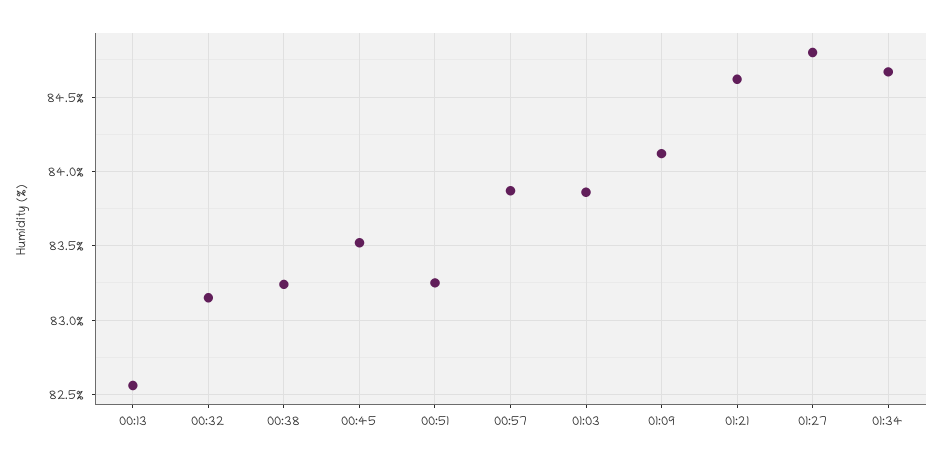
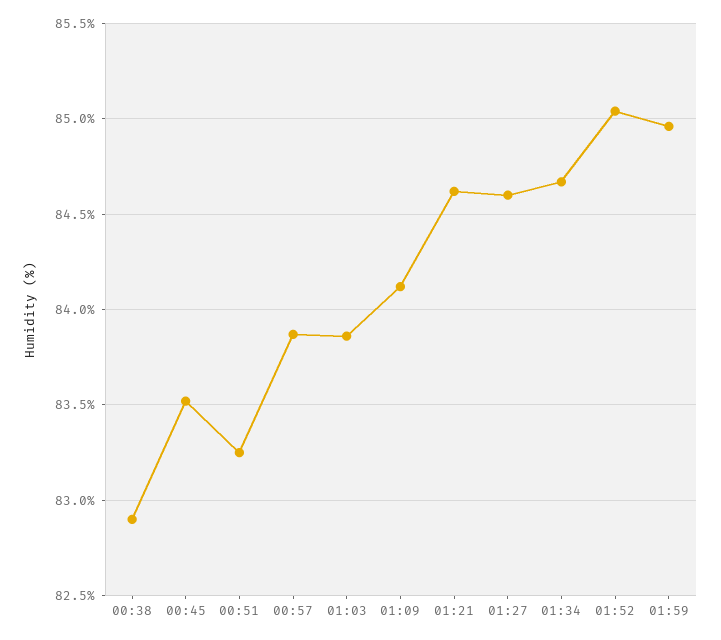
00:13: 82.55 -> none
00:32: 83.15 -> none
00:38: 83.25 -> 82.9
01:27: 84.8 -> 84.6
01:52: none -> 85.05
01:59: none -> 84.95

